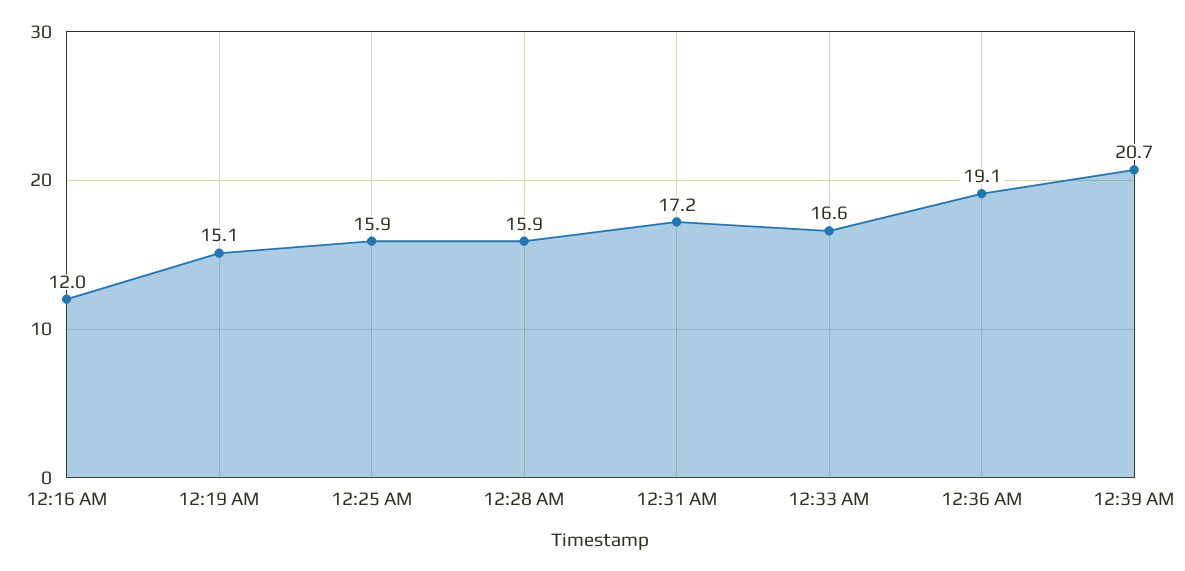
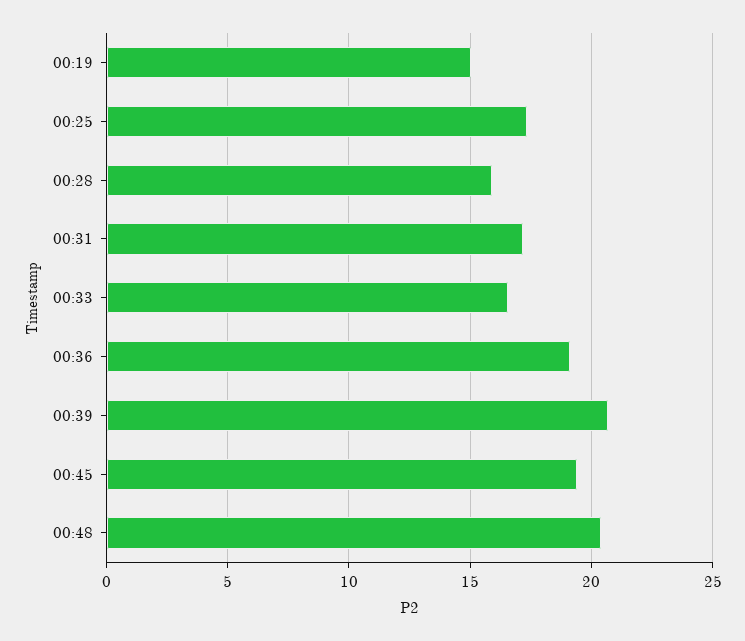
12:16 AM: 12 -> none
12:25 AM: 15.9 -> 17.5
00:45: none -> 19.5
00:48: none -> 20.5

